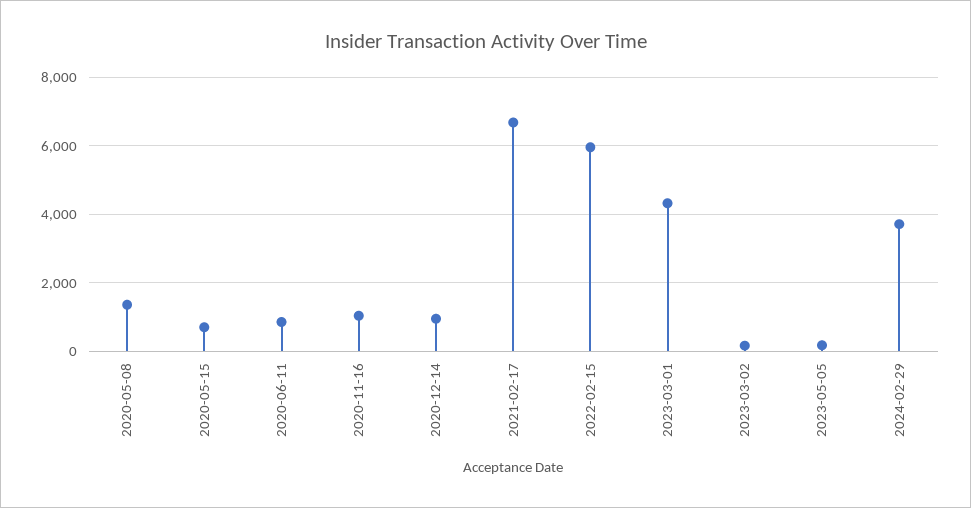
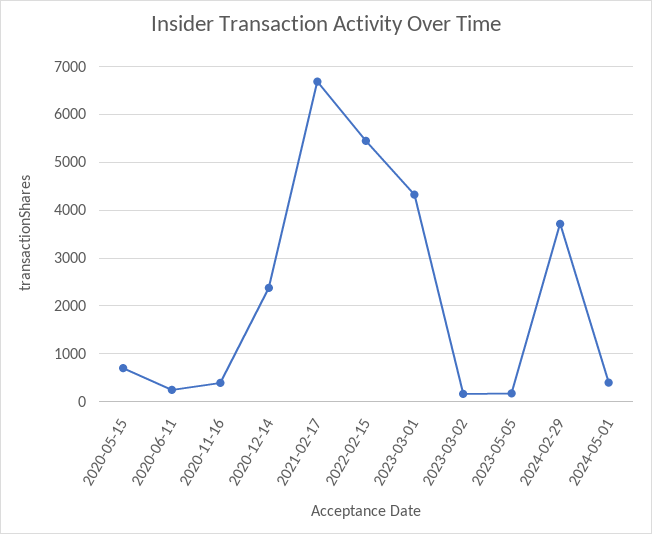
2020-05-08: 1400 -> none
2020-06-11: 800 -> 200
2020-11-16: 1000 -> 400
2020-12-14: 1000 -> 2400
2022-02-15: 6000 -> 5400
2024-05-01: none -> 400

